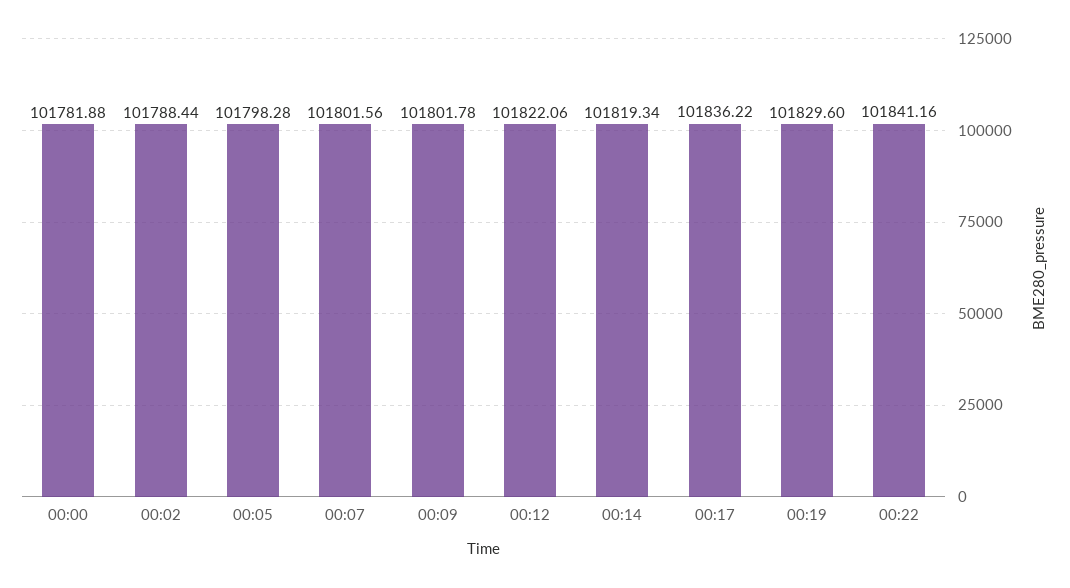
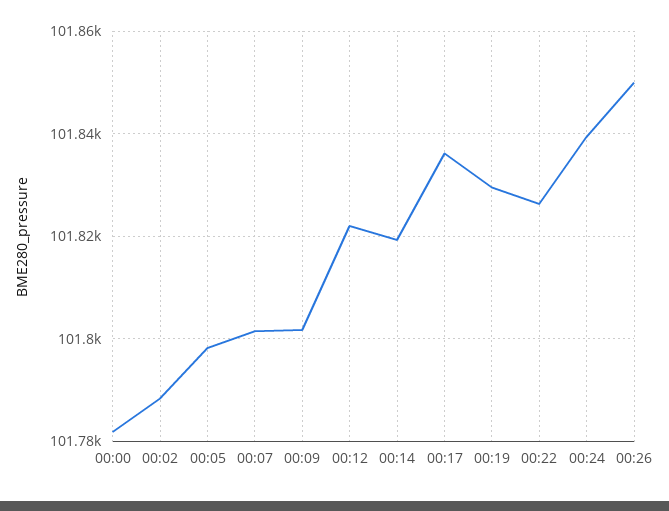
00:22: 101841.16 -> 101826
00:24: none -> 101840
00:26: none -> 101850

